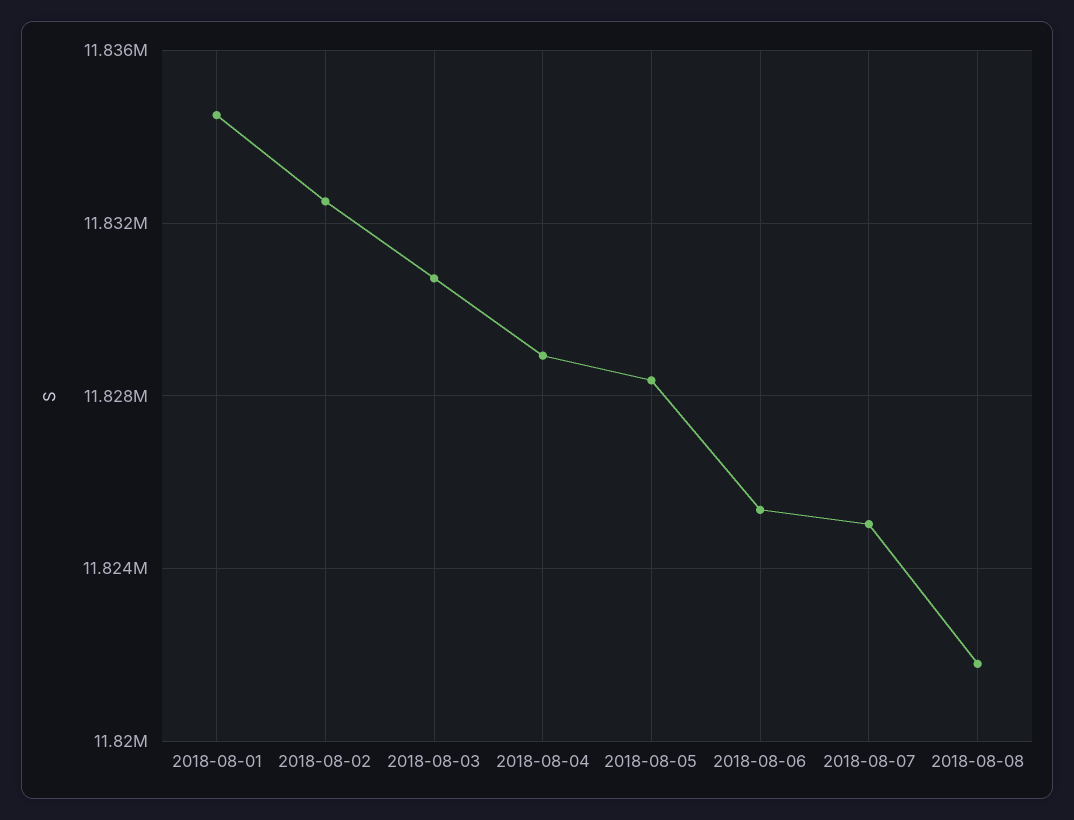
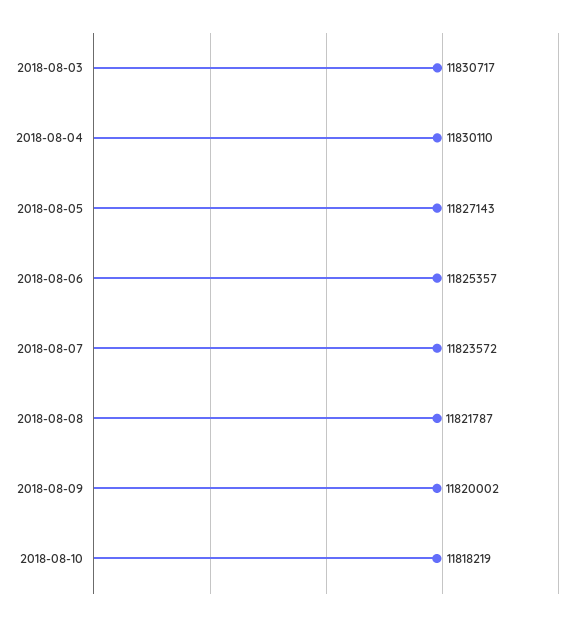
2018-08-01: 11834500 -> none
2018-08-02: 11832500 -> none
2018-08-04: 11829000 -> 11830110
2018-08-05: 11828500 -> 11827143
2018-08-07: 11825000 -> 11823572
2018-08-09: none -> 11820002
2018-08-10: none -> 11818219

